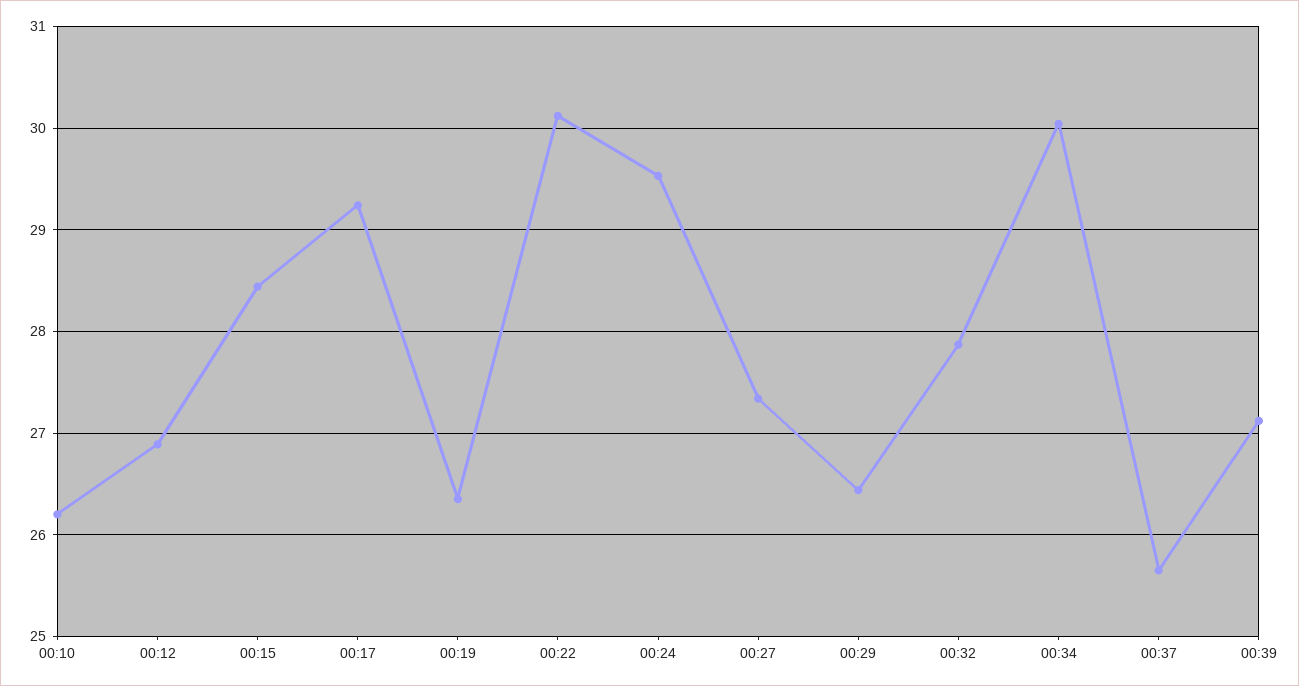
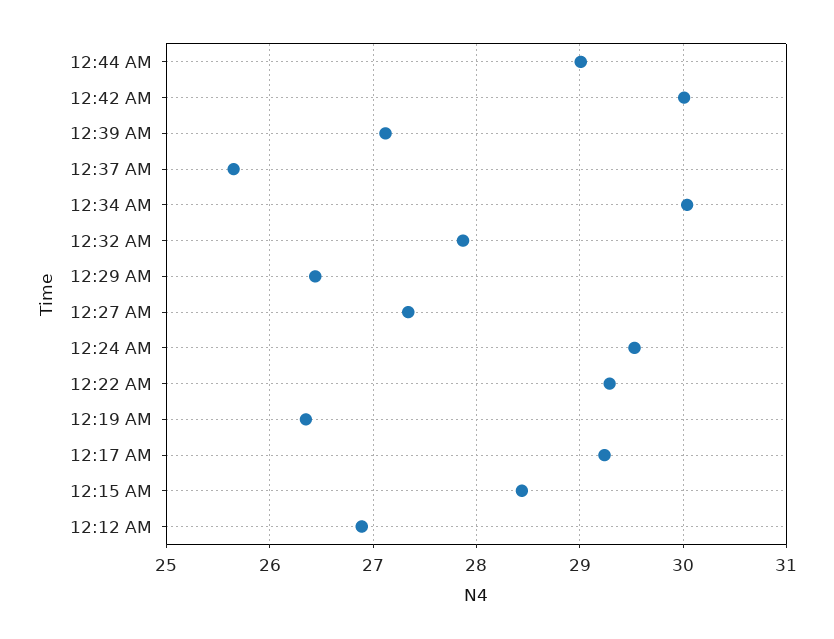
00:10: 26.2 -> none
00:22: 30.1 -> 29.3
12:44 AM: none -> 29
12:42 AM: none -> 30

